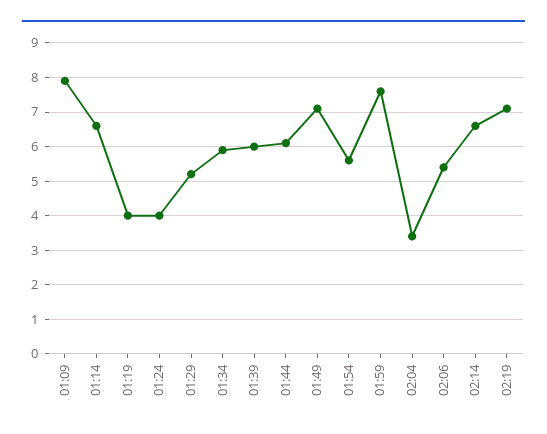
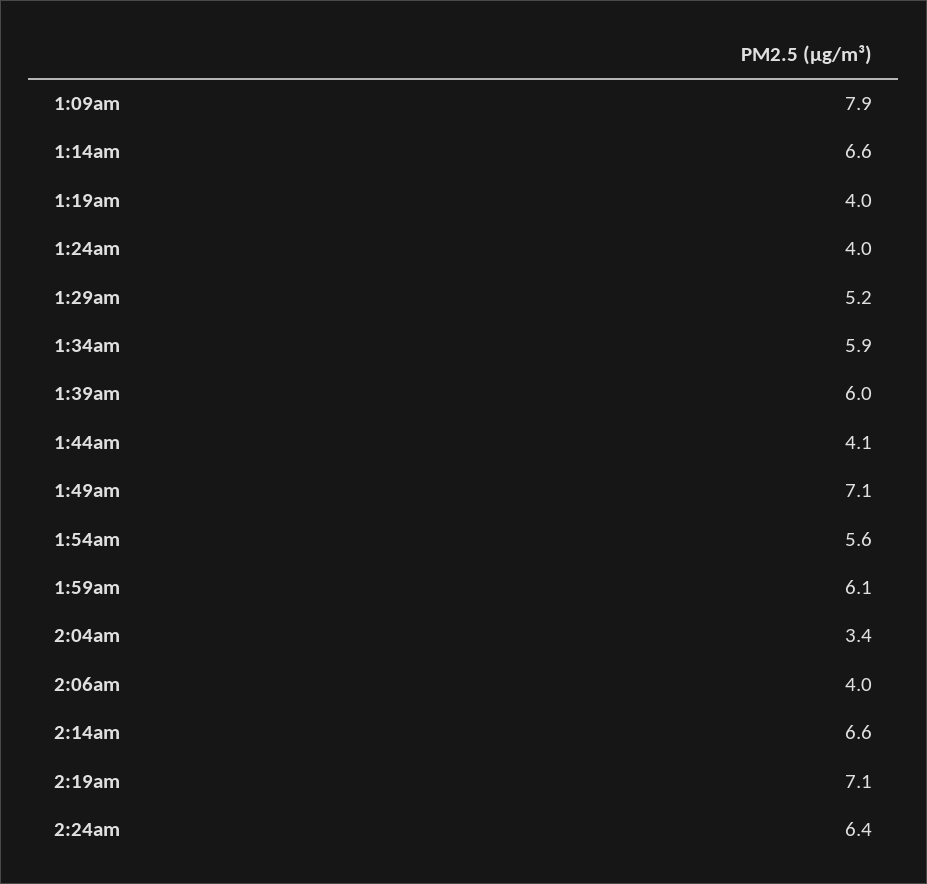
01:44: 6 -> 4.1
01:59: 7.5 -> 6.1
02:06: 5.5 -> 4
2:24am: none -> 6.4

